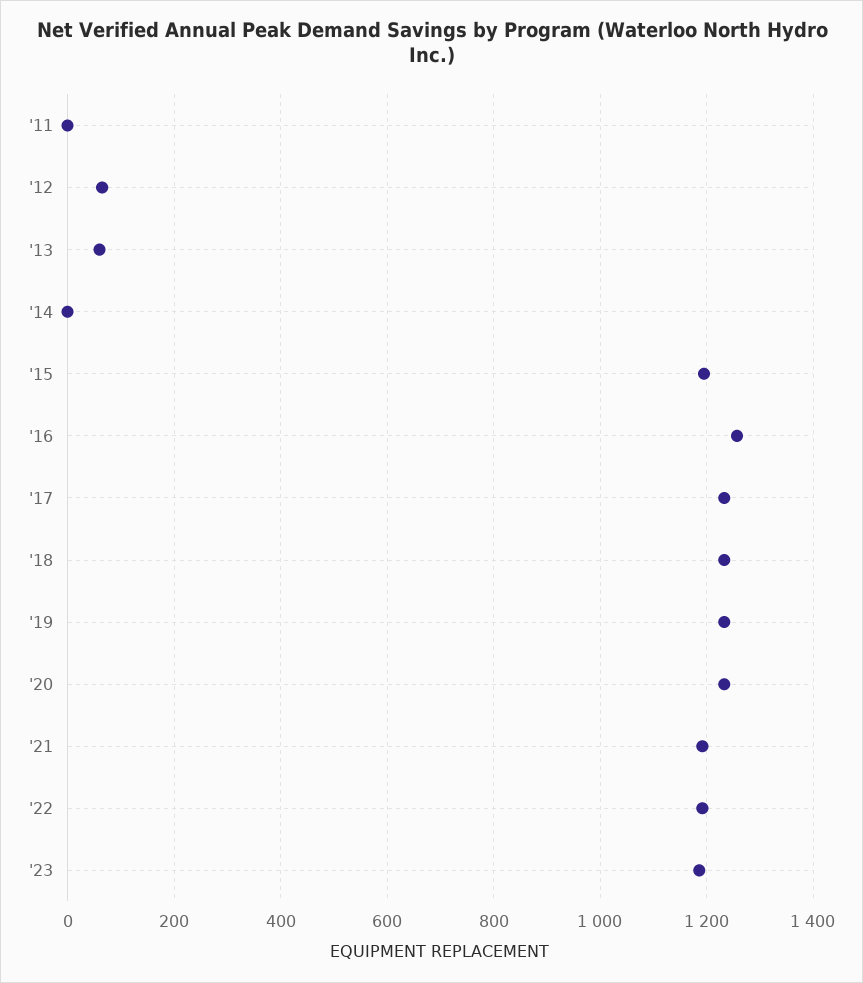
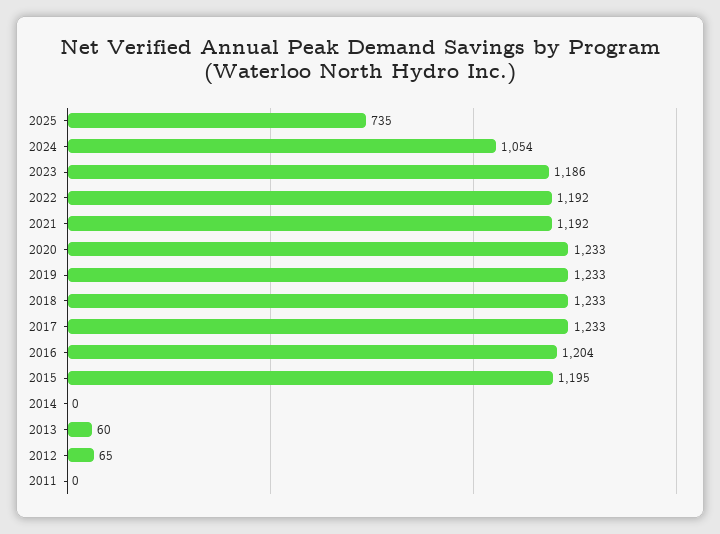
'16: 1260 -> 1204
2025: none -> 735
2024: none -> 1054

